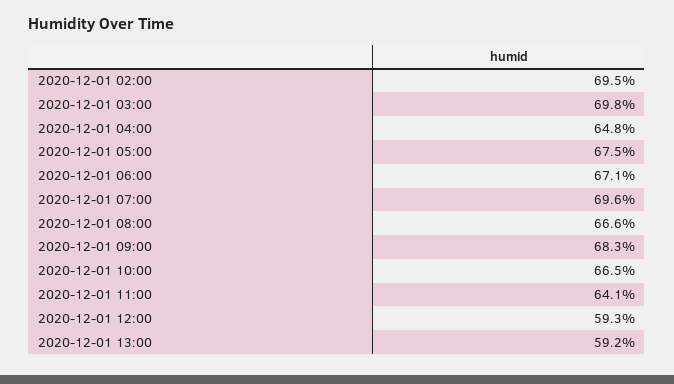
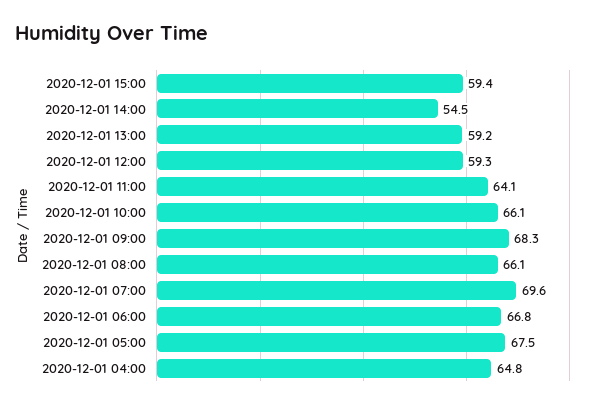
2020-12-01 02:00: 69.5 -> none
2020-12-01 03:00: 69.8 -> none
2020-12-01 06:00: 67.1 -> 66.8
2020-12-01 08:00: 66.6 -> 66.1
2020-12-01 10:00: 66.5 -> 66.1
2020-12-01 15:00: none -> 59.4
2020-12-01 14:00: none -> 54.5

